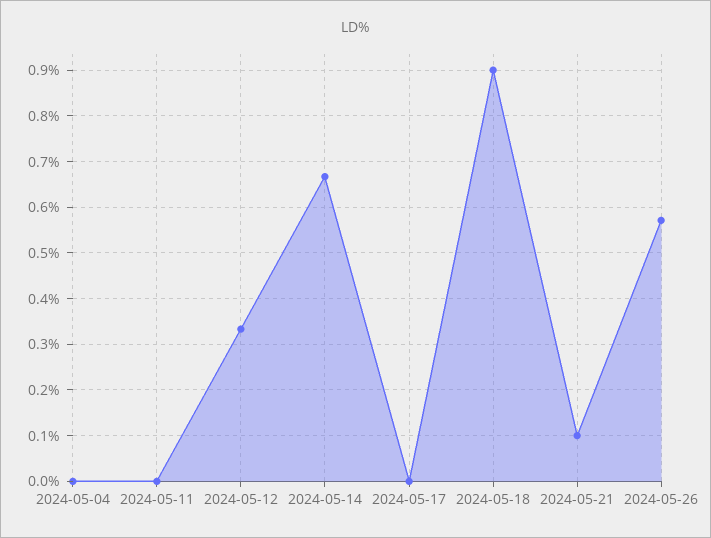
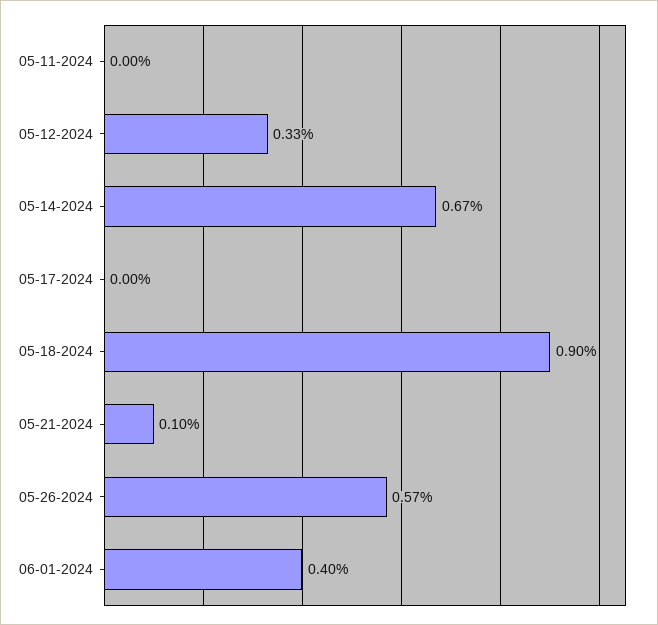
2024-05-04: 0 -> none
06-01-2024: none -> 0.4

